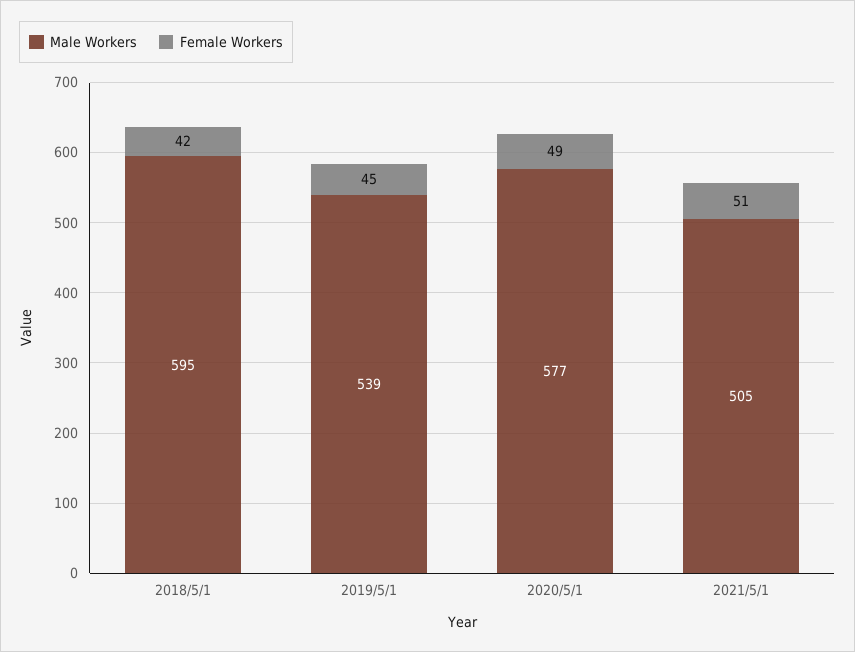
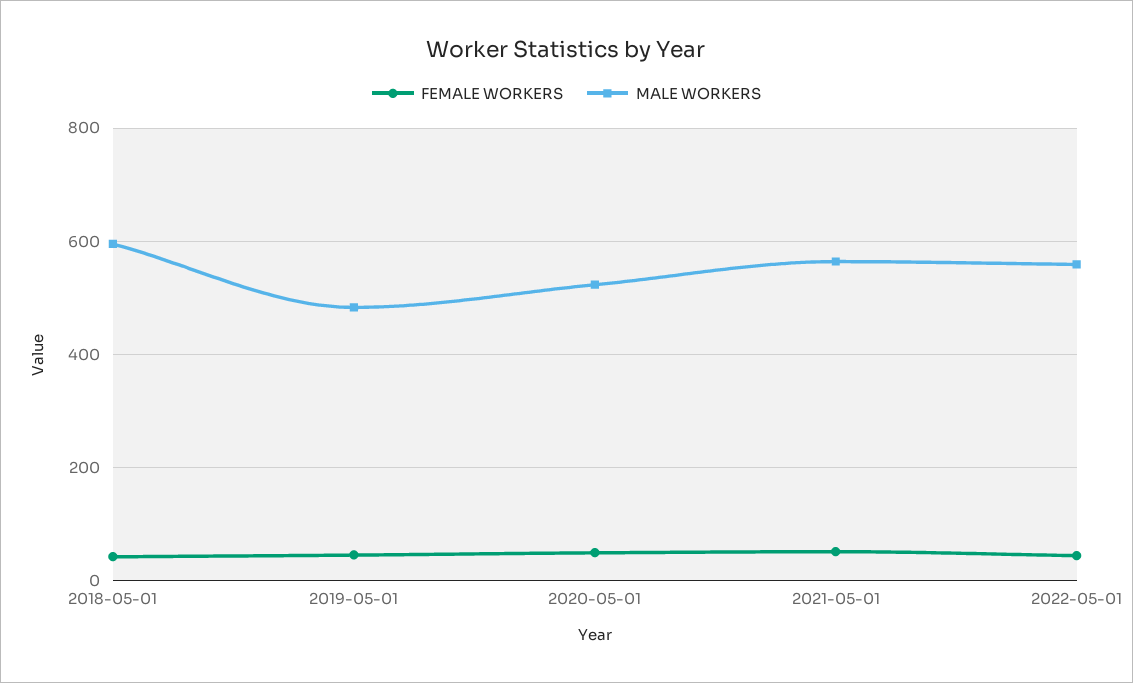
Male Workers, 2019/5/1: 539 -> 480
Male Workers, 2020/5/1: 577 -> 520
Male Workers, 2021/5/1: 505 -> 560
Female Workers, 2022-05-01: none -> 40
Male Workers, 2022-05-01: none -> 560

